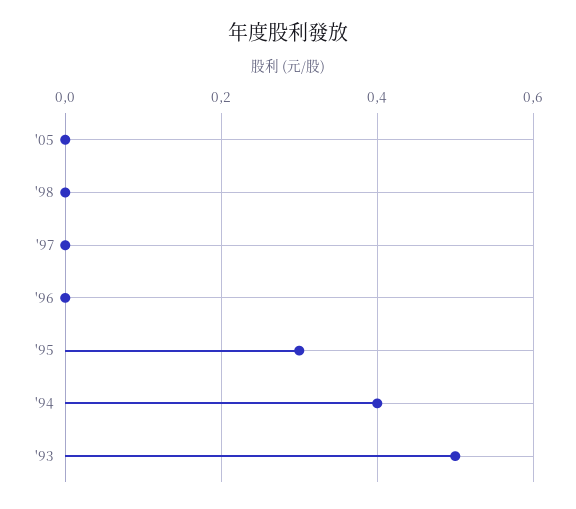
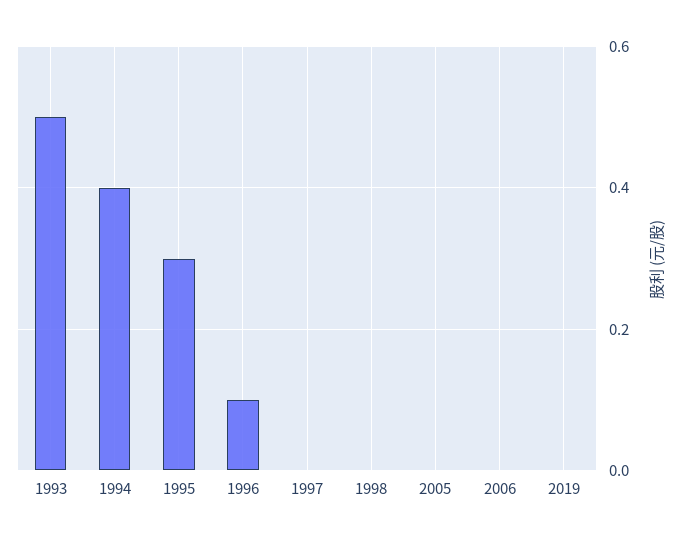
'96: 0 -> 0.1
2006: none -> 0
2019: none -> 0

